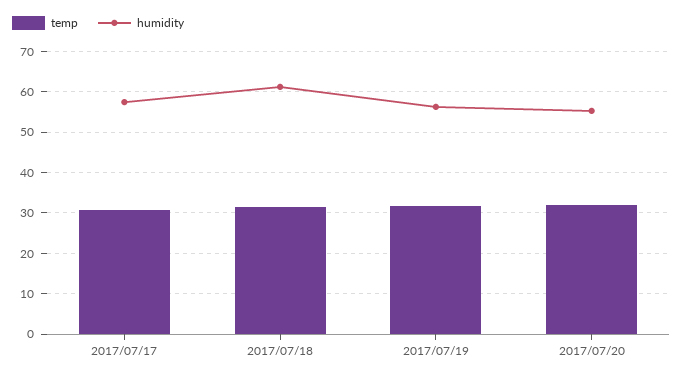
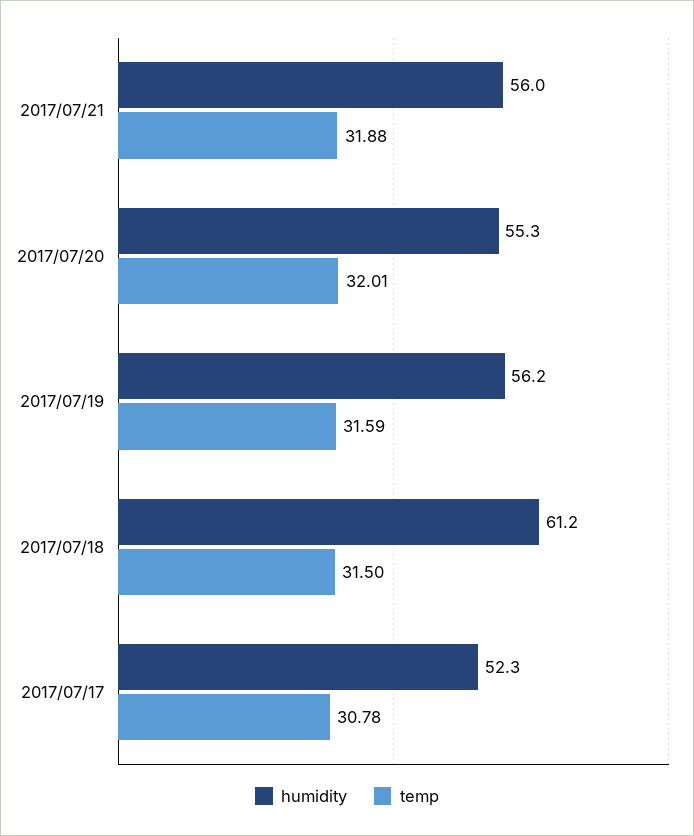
humidity, 2017/07/17: 58 -> 52.3
humidity, 2017/07/21: none -> 56
temp, 2017/07/21: none -> 31.88

